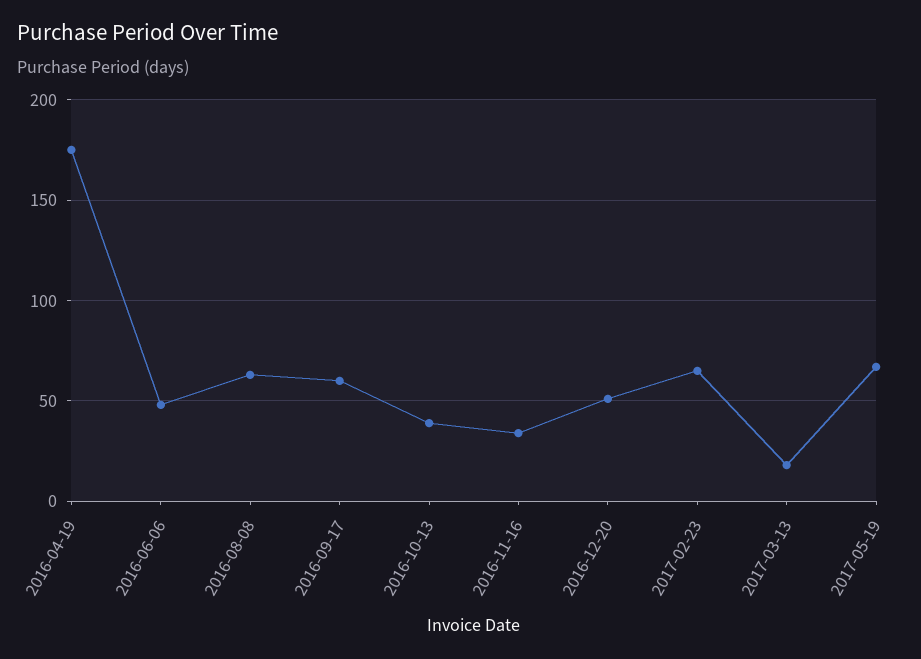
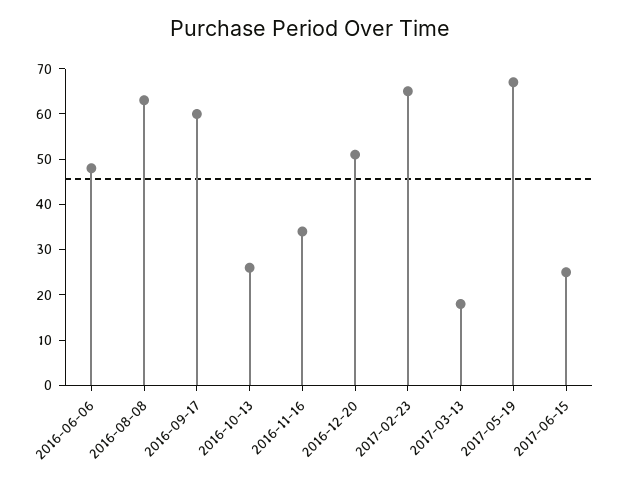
2016-04-19: 175 -> none
2016-10-13: 40 -> 25
2017-06-15: none -> 25

